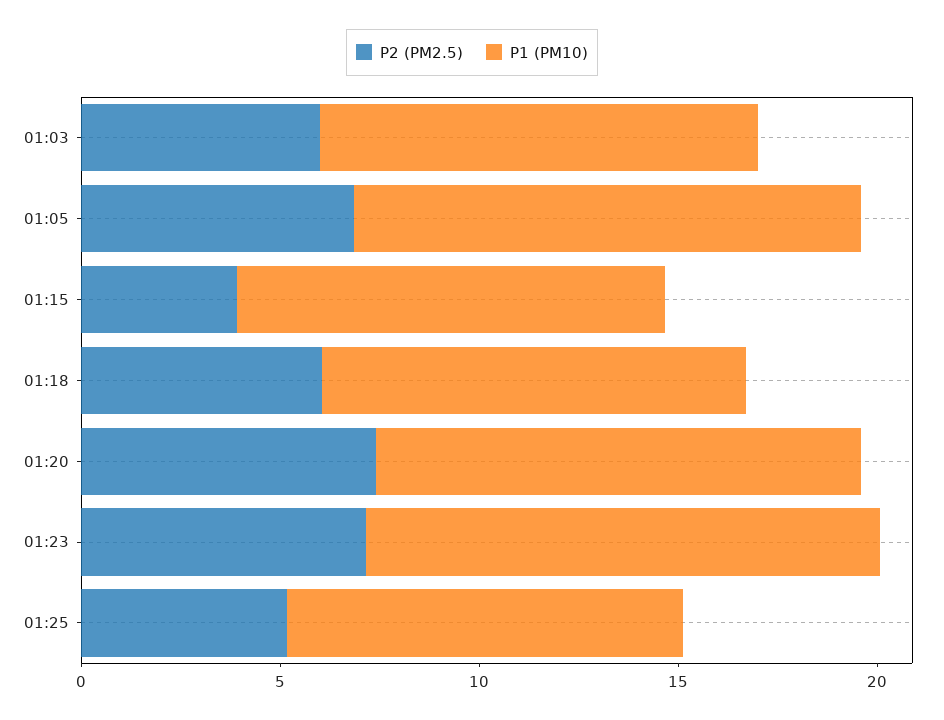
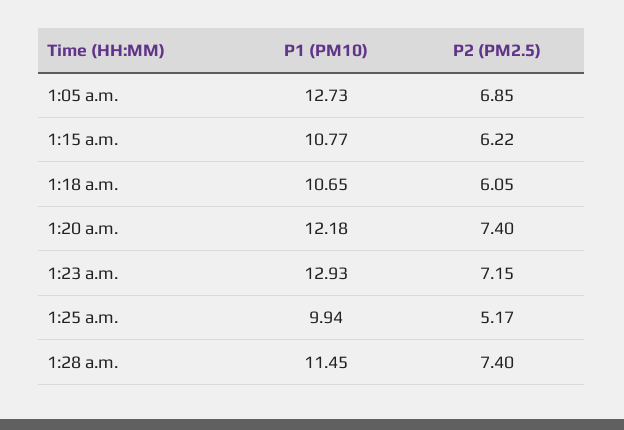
P2 (PM2.5), 01:03: 6 -> none
P1 (PM10), 01:03: 11 -> none
P2 (PM2.5), 01:15: 4 -> 6.22
P1 (PM10), 1:28 a.m.: none -> 11.45
P2 (PM2.5), 1:28 a.m.: none -> 7.4

